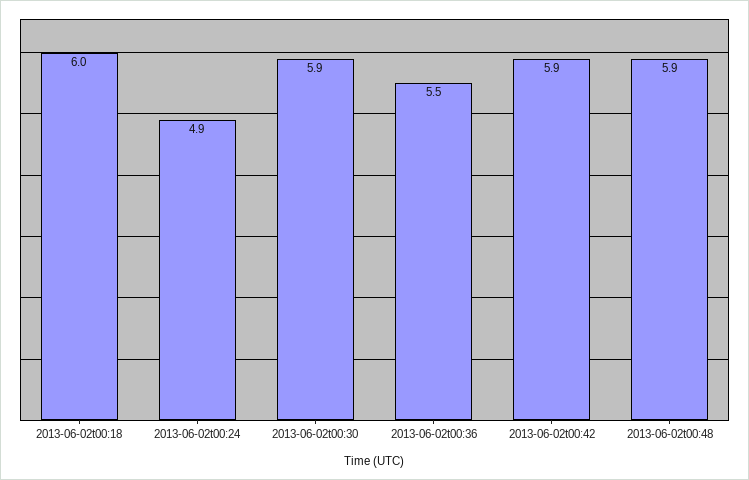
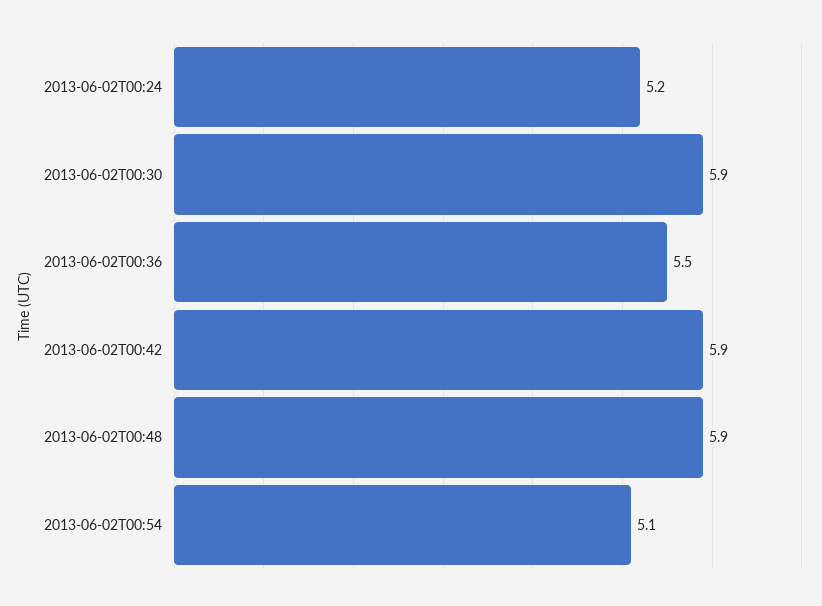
2013-06-02t00:18: 6 -> none
2013-06-02t00:24: 4.9 -> 5.2
2013-06-02T00:54: none -> 5.1

